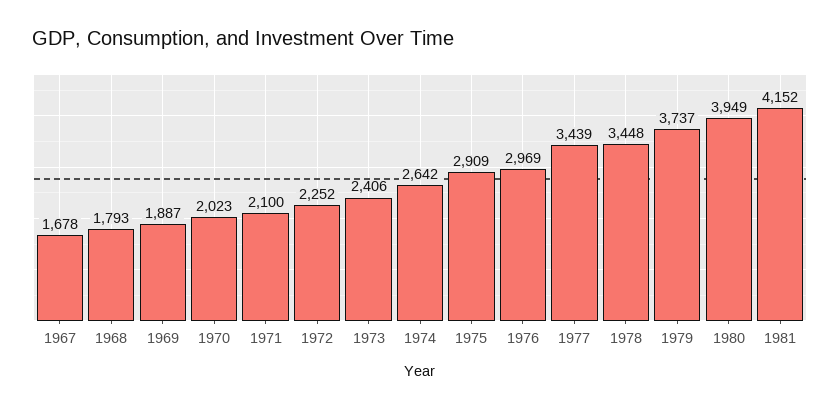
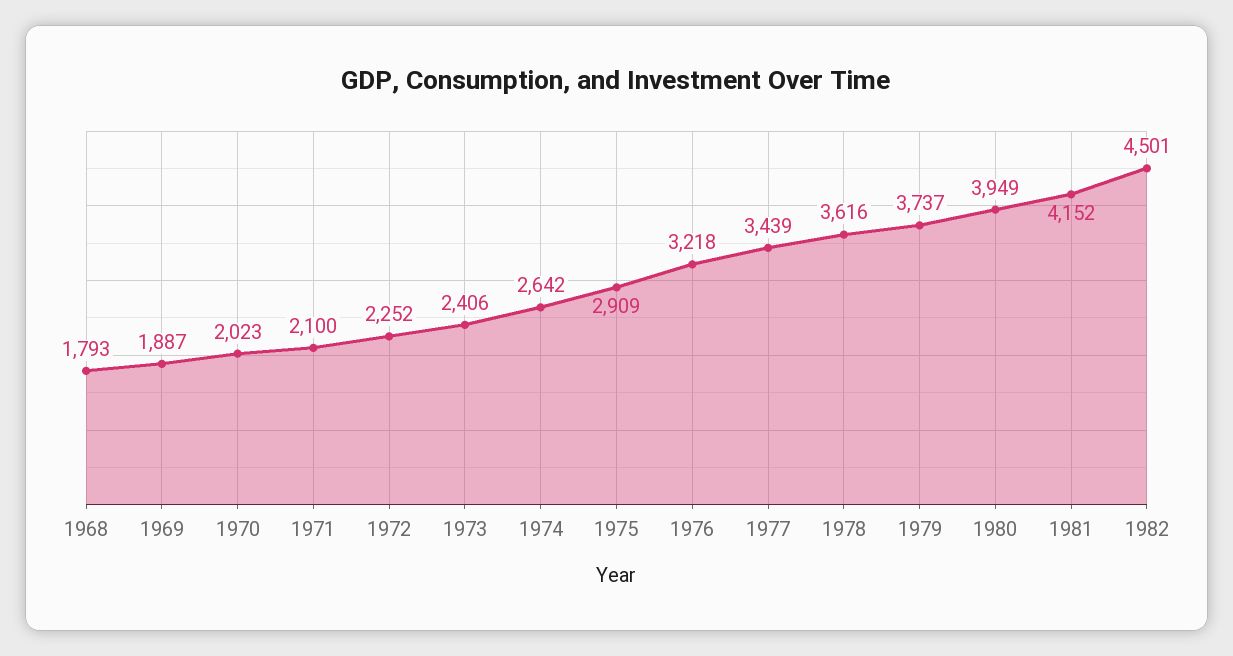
1967: 1678 -> none
1976: 2969 -> 3218
1978: 3448 -> 3616
1982: none -> 4501

